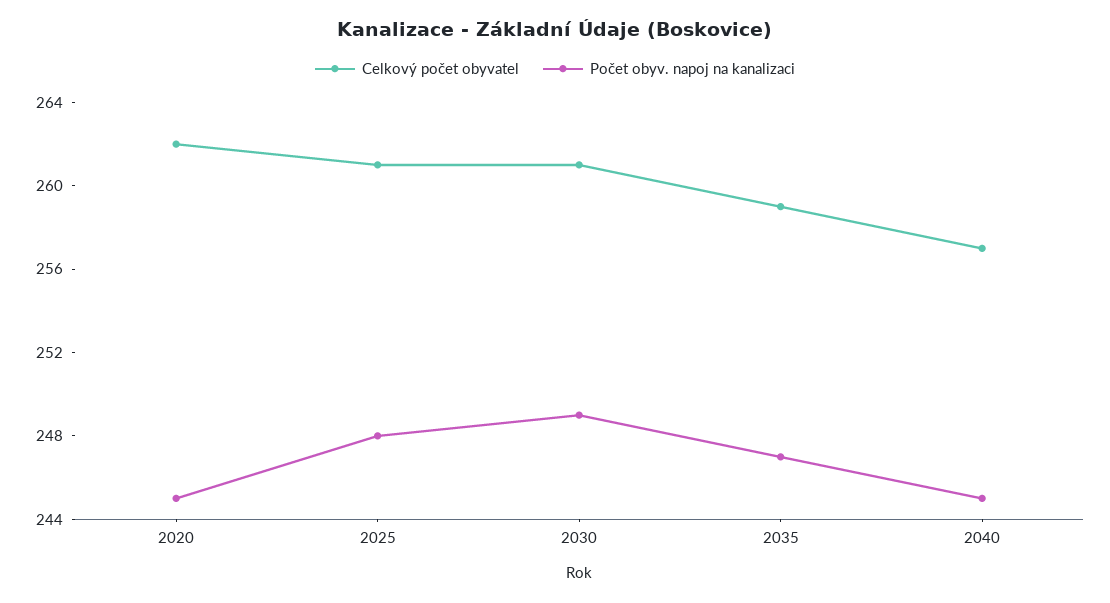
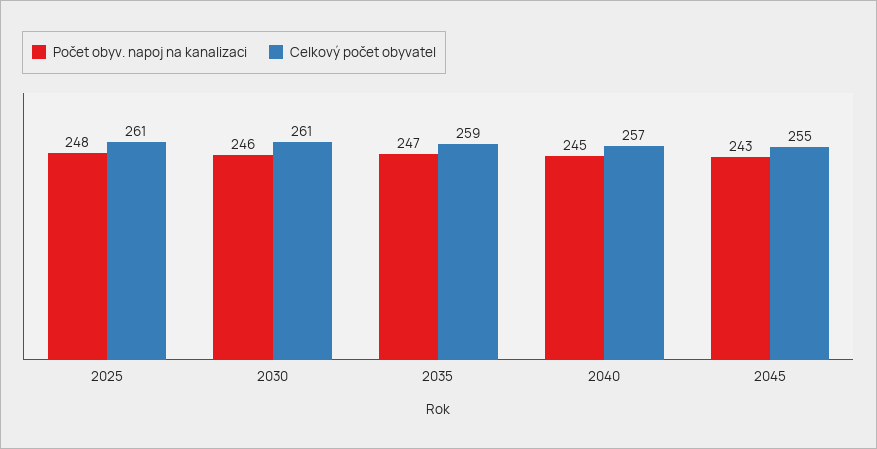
Celkový počet obyvatel, 2020: 262 -> none
Počet obyv. napoj na kanalizaci, 2020: 245 -> none
Počet obyv. napoj na kanalizaci, 2030: 249 -> 246
Počet obyv. napoj na kanalizaci, 2045: none -> 243
Celkový počet obyvatel, 2045: none -> 255

